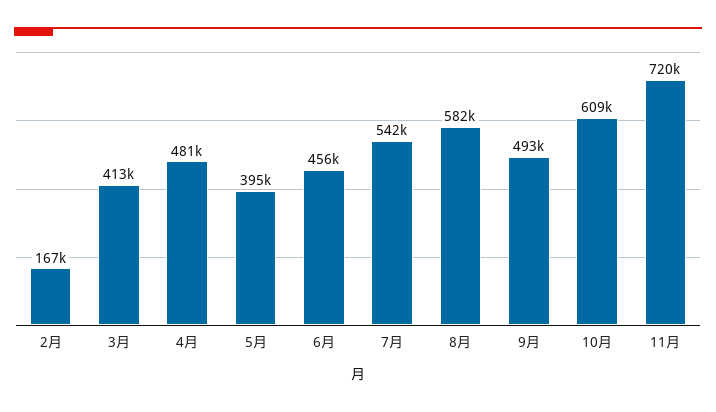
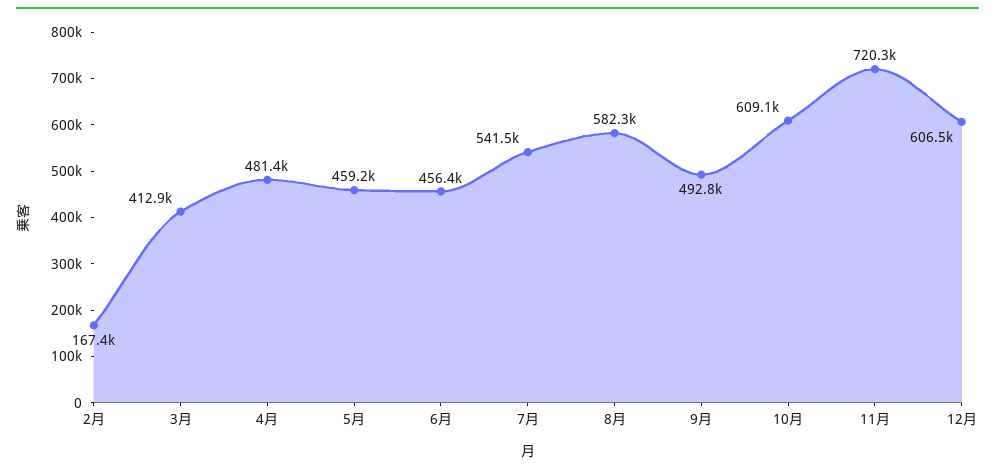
5月: 395000 -> 459200
12月: none -> 606500

